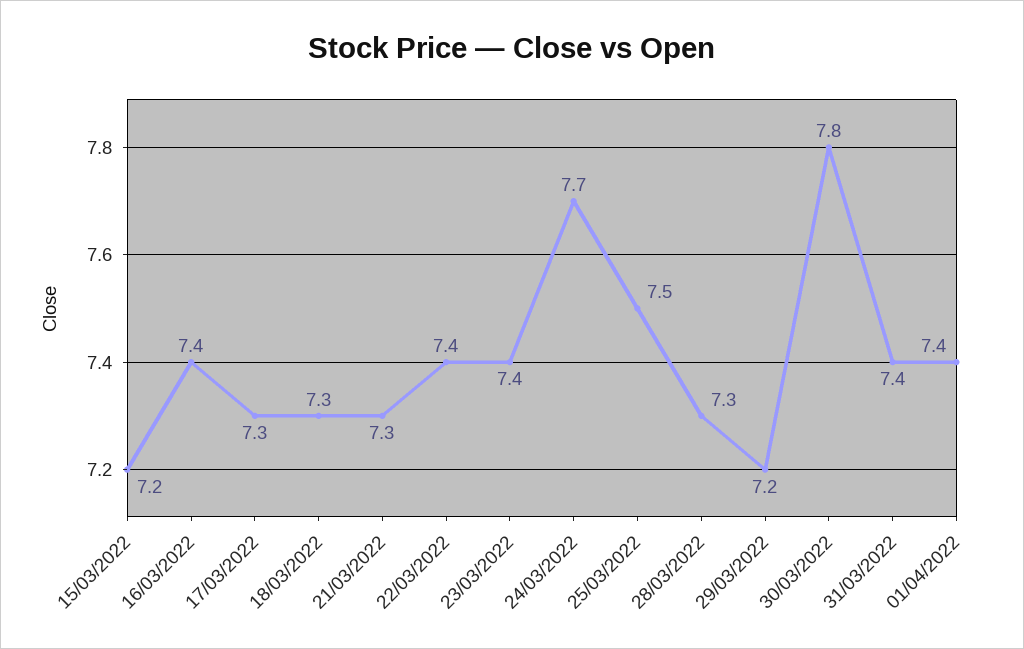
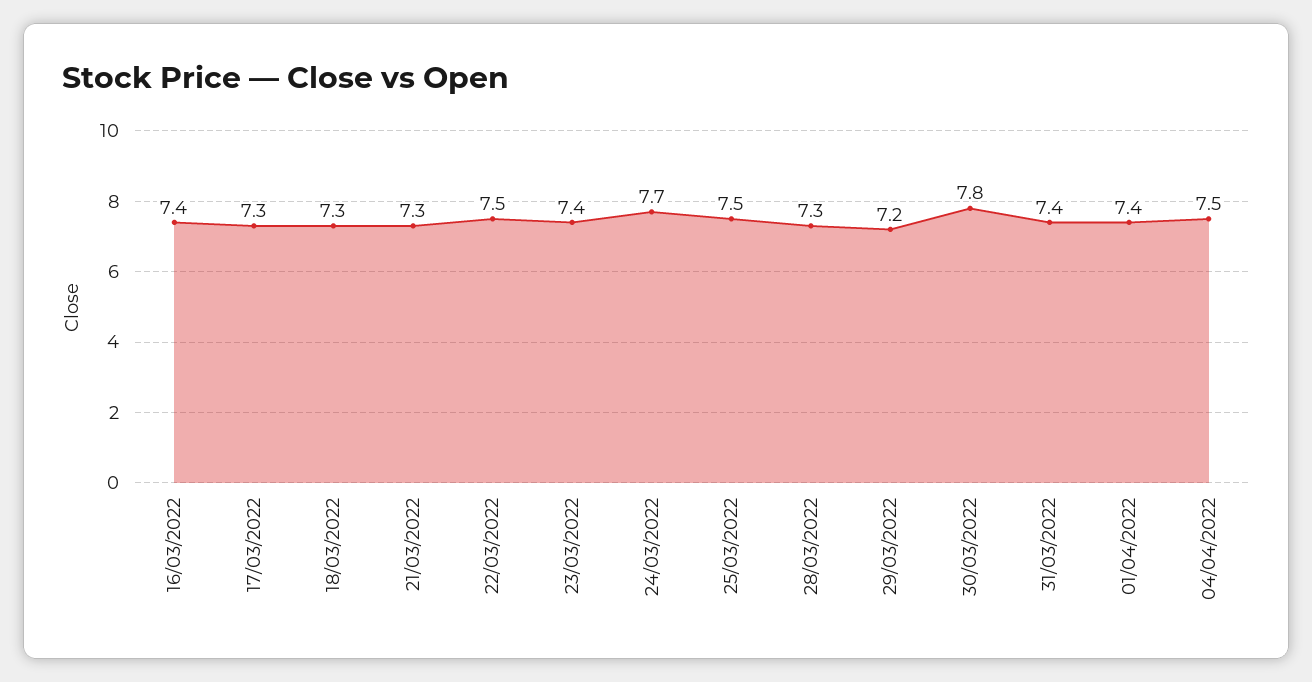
15/03/2022: 7.2 -> none
22/03/2022: 7.4 -> 7.5
04/04/2022: none -> 7.5

